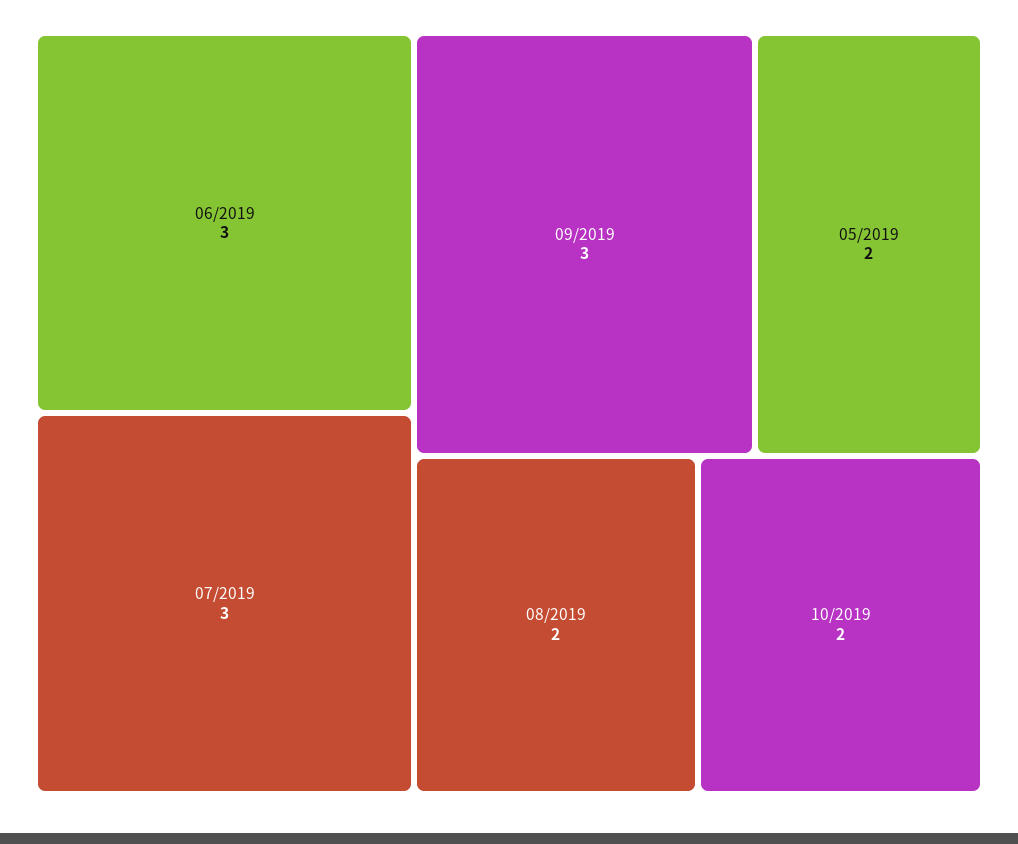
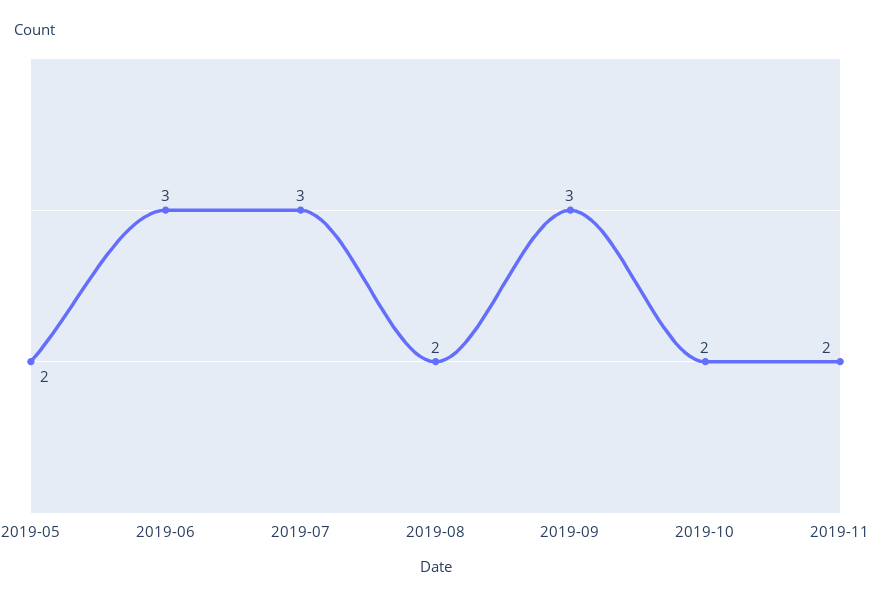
2019-11: none -> 2

